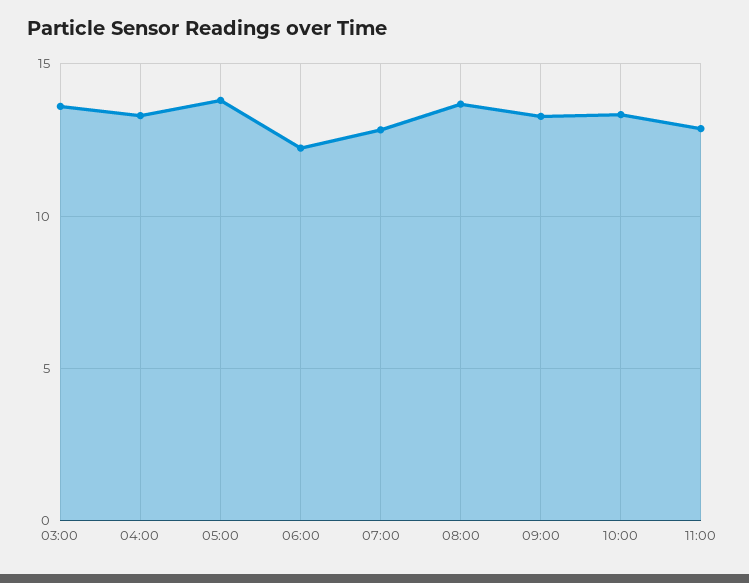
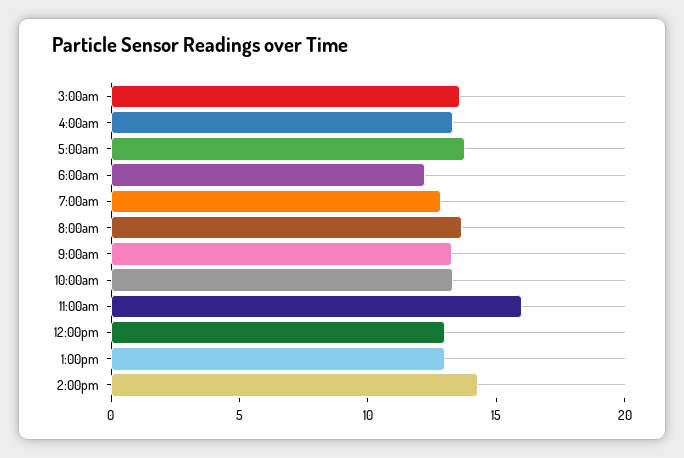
11:00: 13 -> 16
12:00pm: none -> 13
1:00pm: none -> 13
2:00pm: none -> 14

